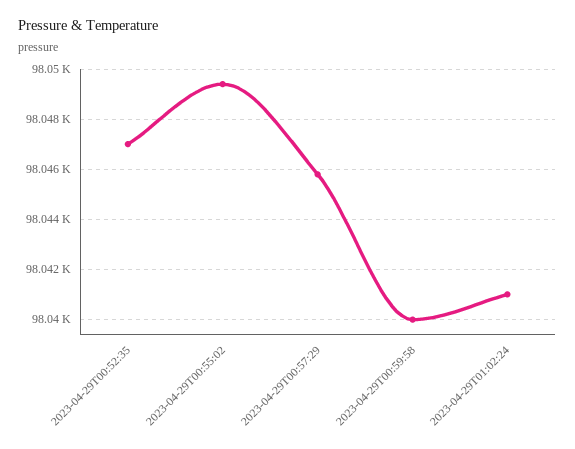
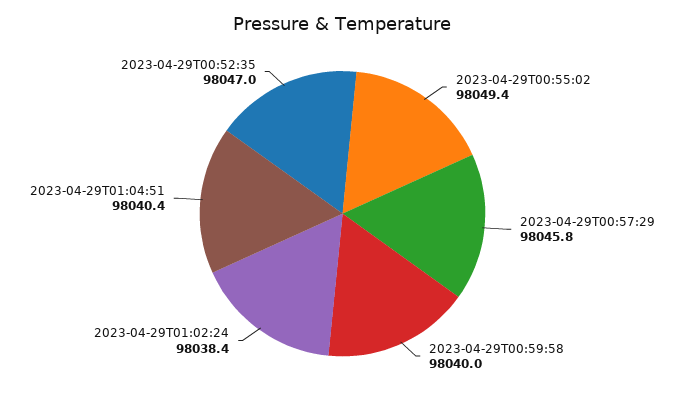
2023-04-29T01:02:24: 98041 -> 98038.4
2023-04-29T01:04:51: none -> 98040.4

